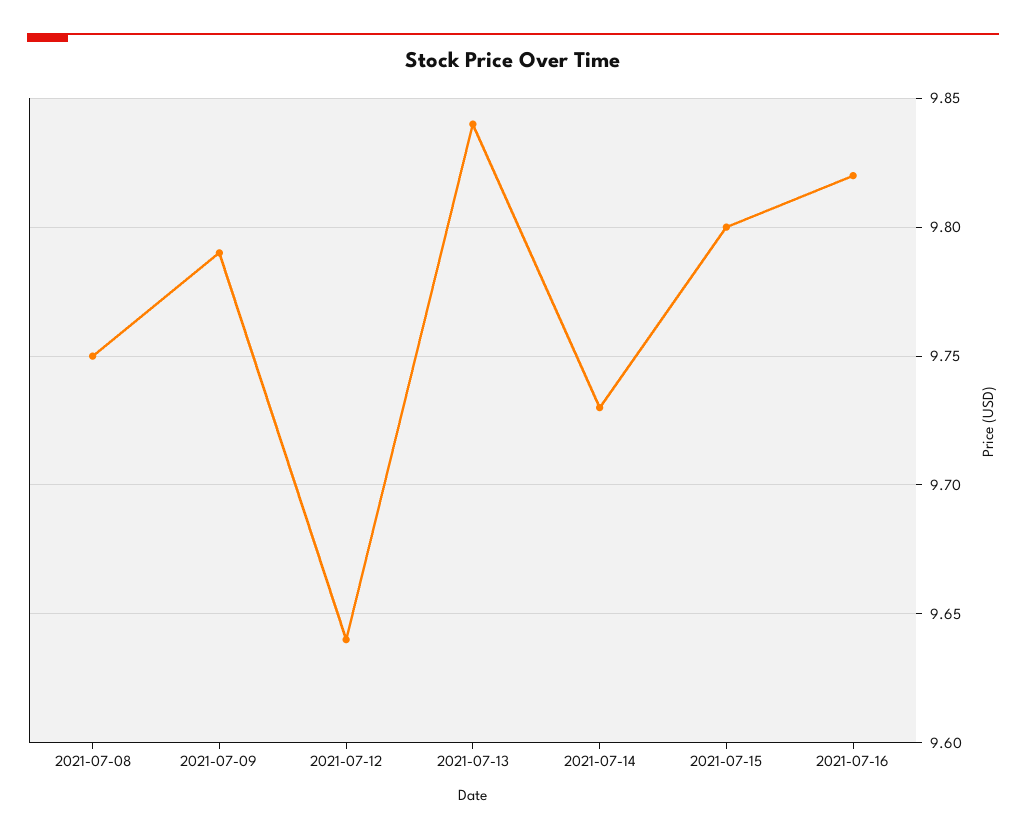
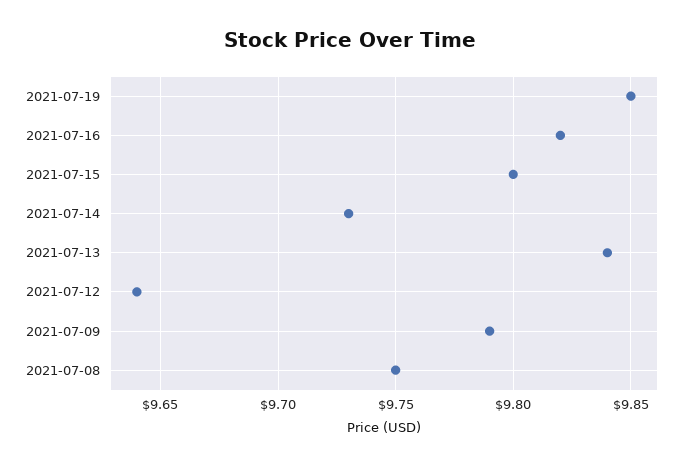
2021-07-19: none -> 9.85

